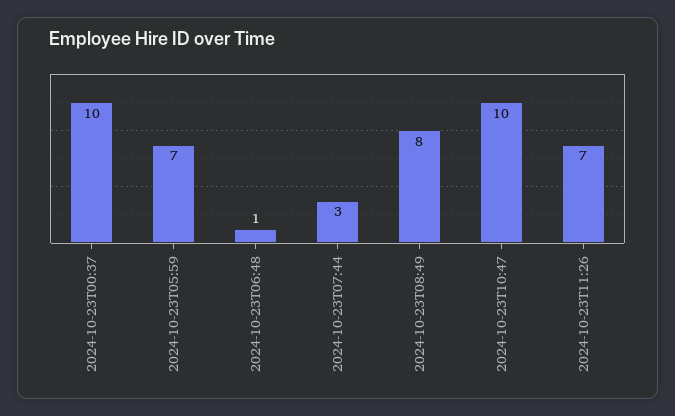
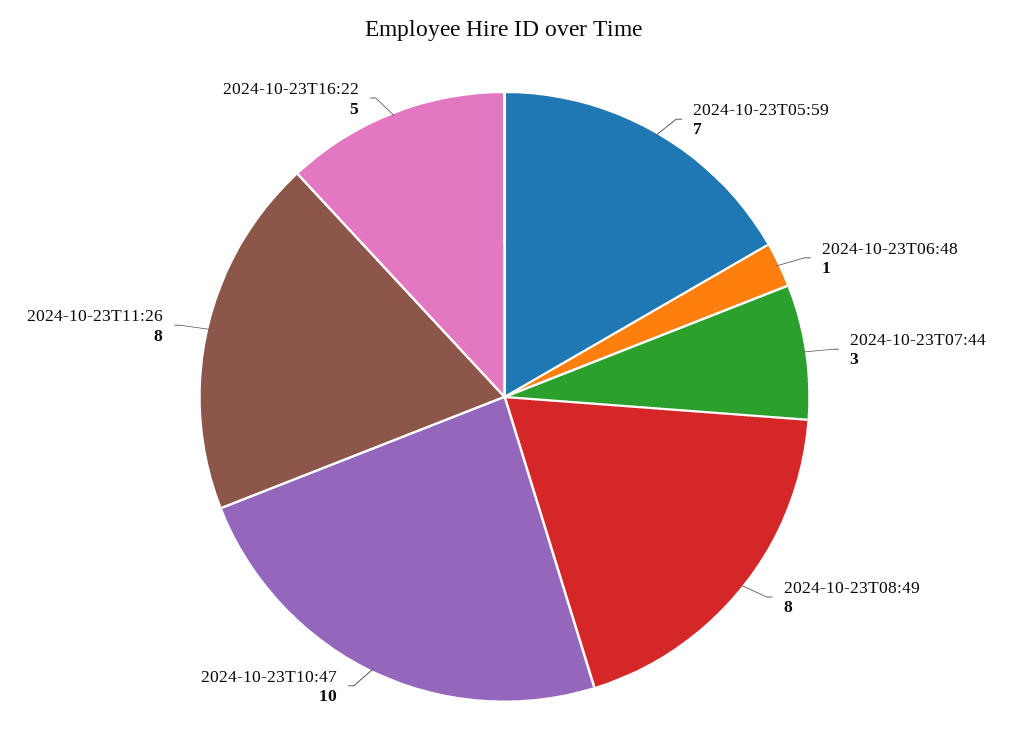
2024-10-23T00:37: 10 -> none
2024-10-23T11:26: 7 -> 8
2024-10-23T16:22: none -> 5

